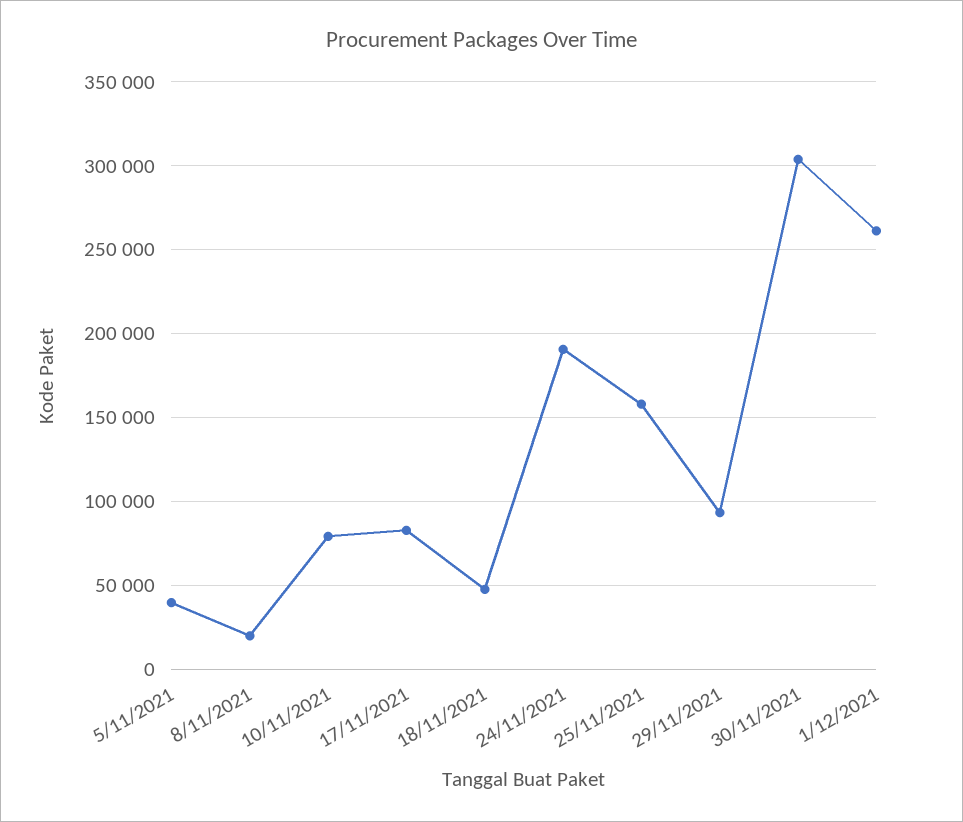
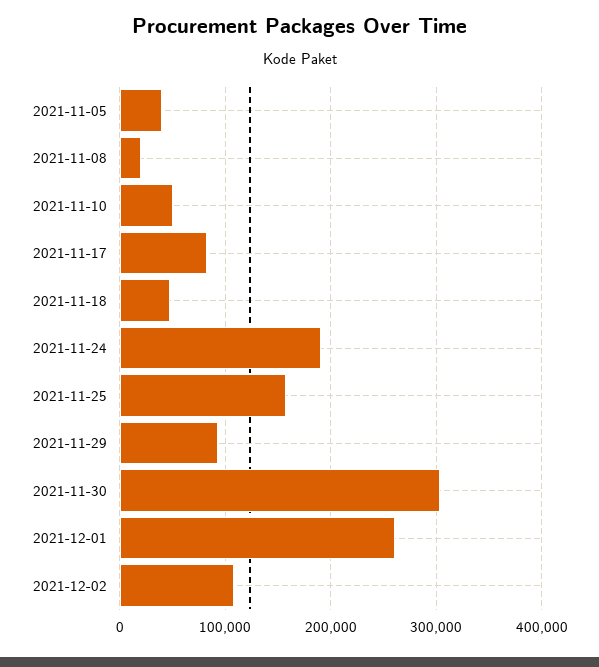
10/11/2021: 80000 -> 50000
2021-12-02: none -> 110000

